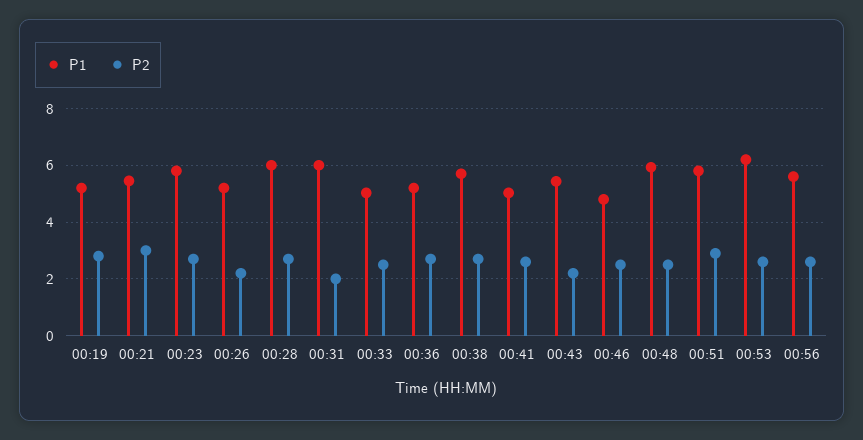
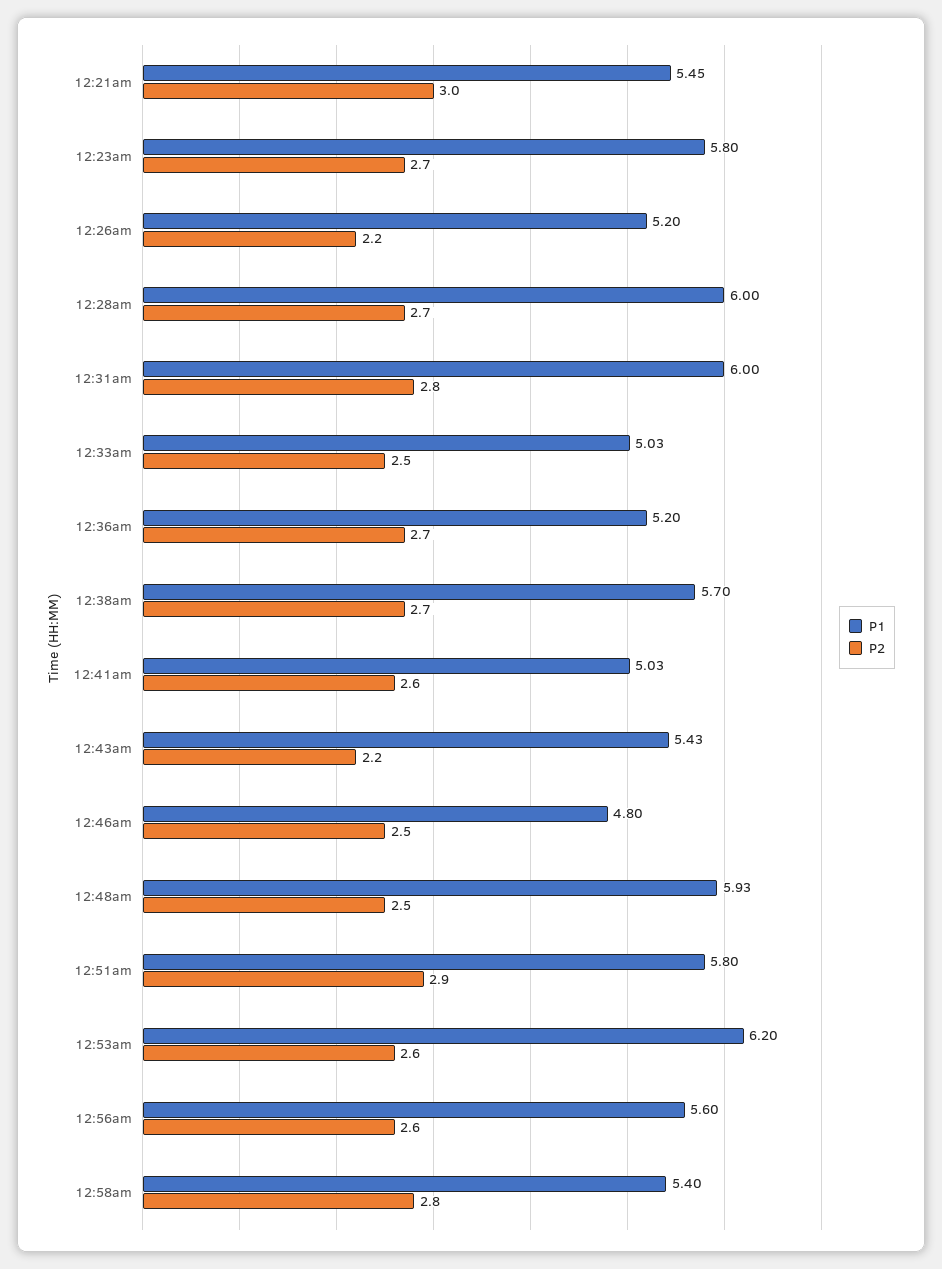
P1, 00:19: 5.25 -> none
P2, 00:19: 2.75 -> none
P2, 00:31: 2 -> 2.8
P1, 12:58am: none -> 5.4
P2, 12:58am: none -> 2.8

